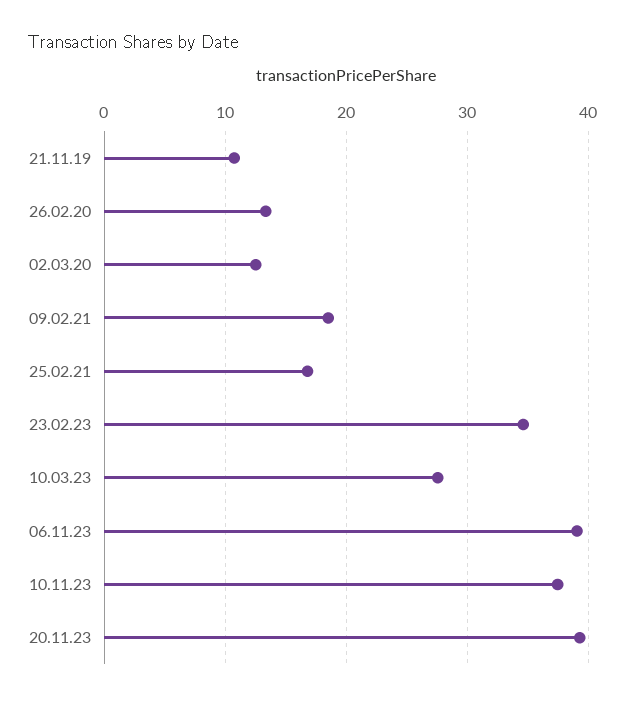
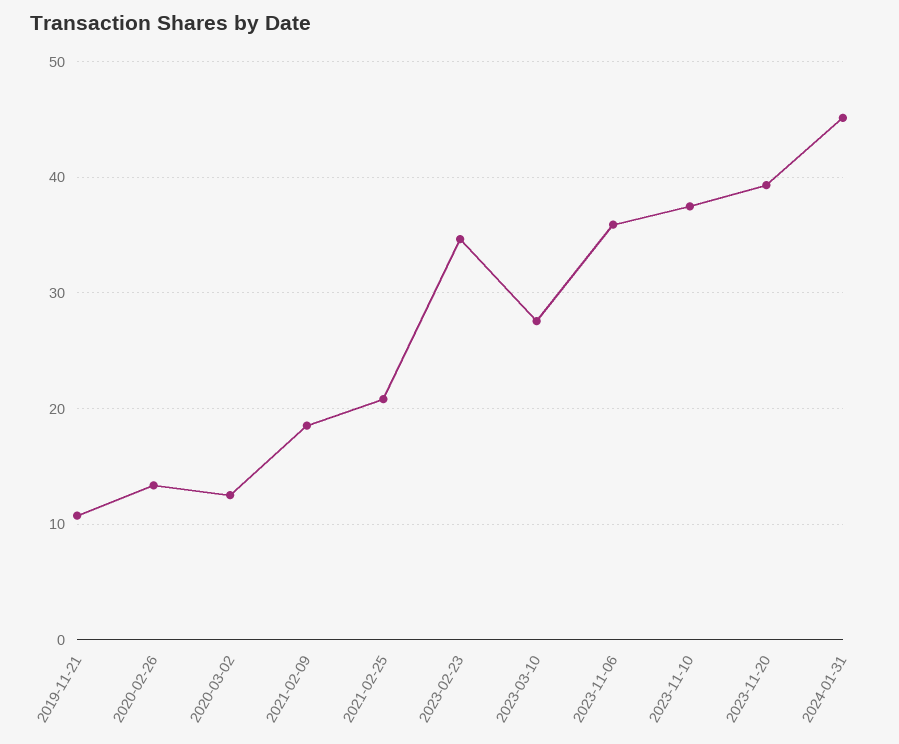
25.02.21: 17 -> 21
06.11.23: 39 -> 36
2024-01-31: none -> 45

